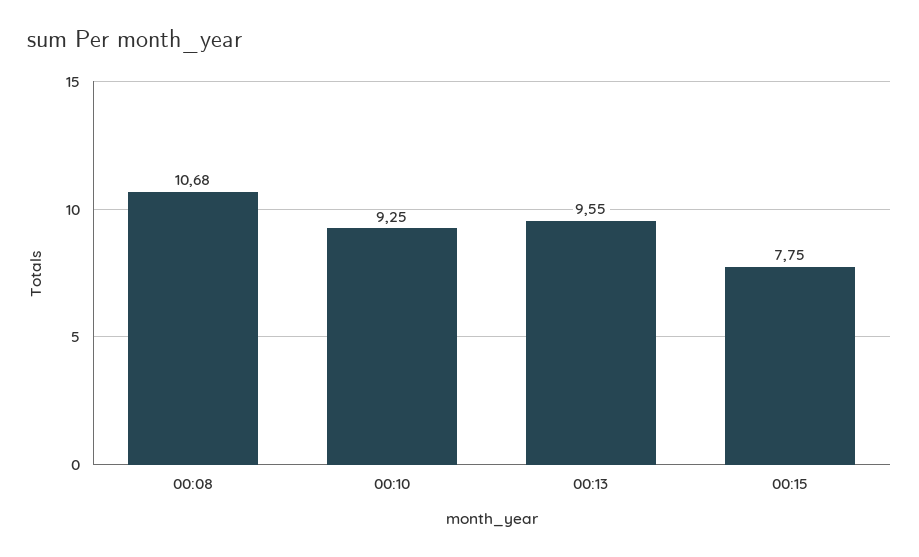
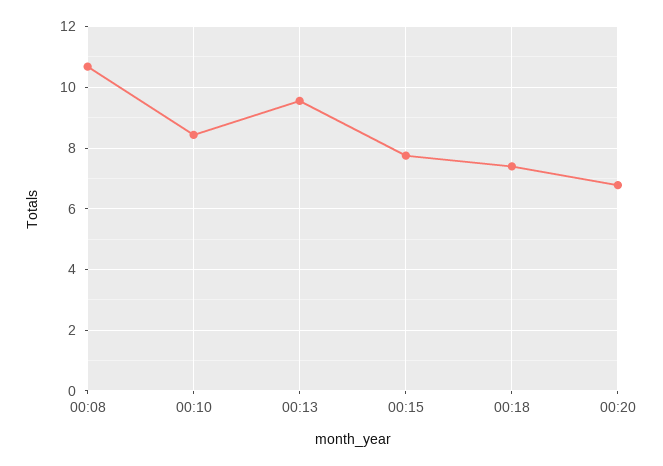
00:10: 9.25 -> 8.4
00:18: none -> 7.4
00:20: none -> 6.8

